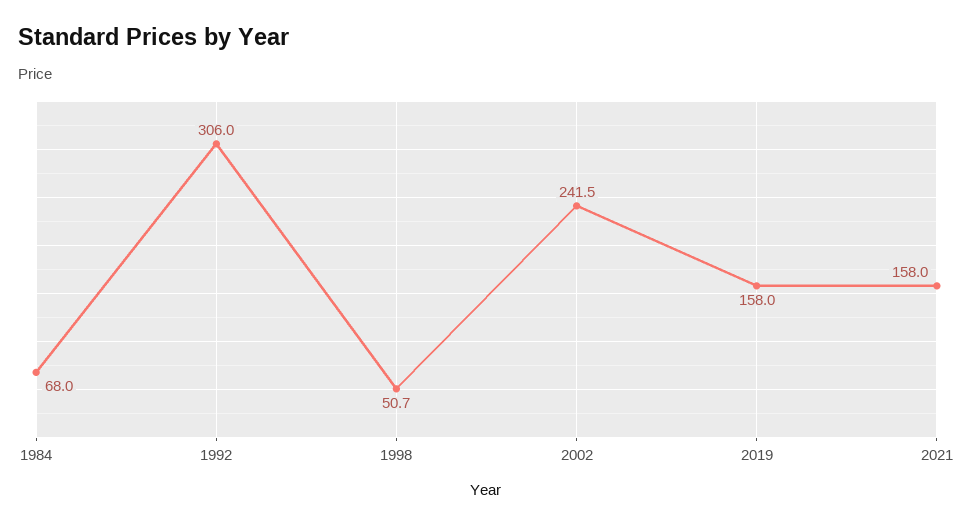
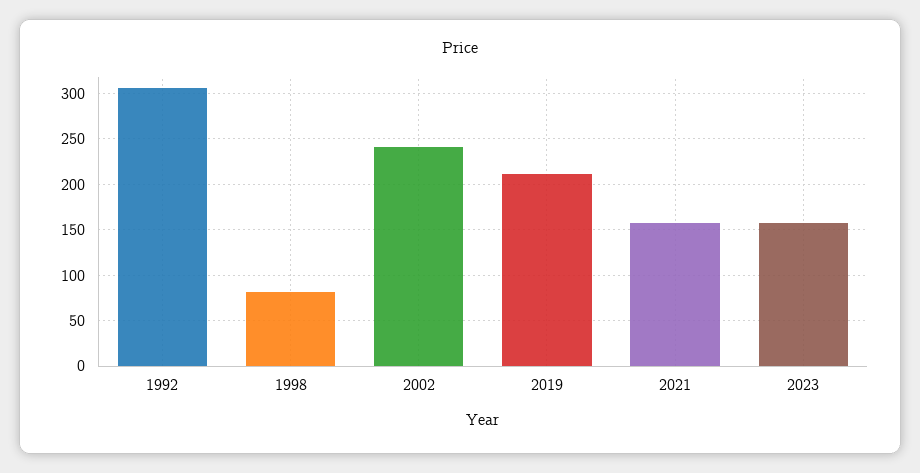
1984: 68 -> none
1998: 50.7 -> 80
2019: 158 -> 210
2023: none -> 160

